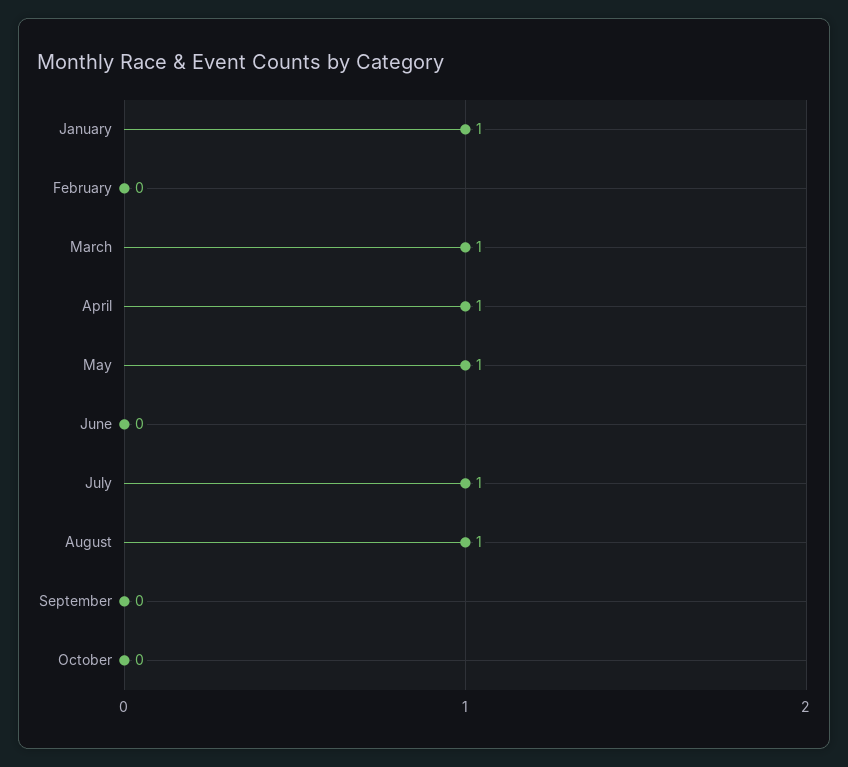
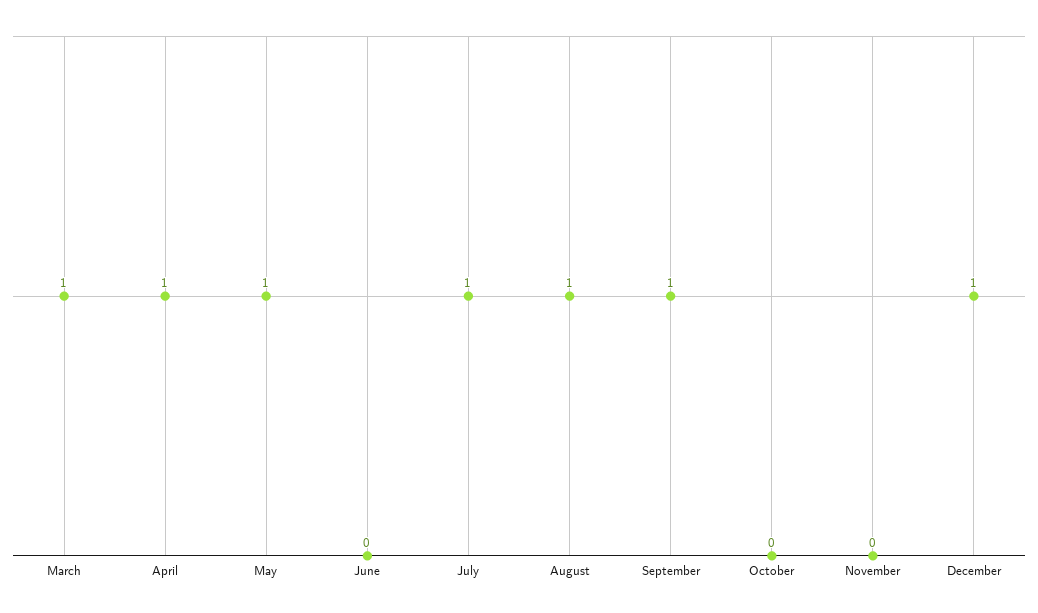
January: 1 -> none
February: 0 -> none
September: 0 -> 1
November: none -> 0
December: none -> 1

